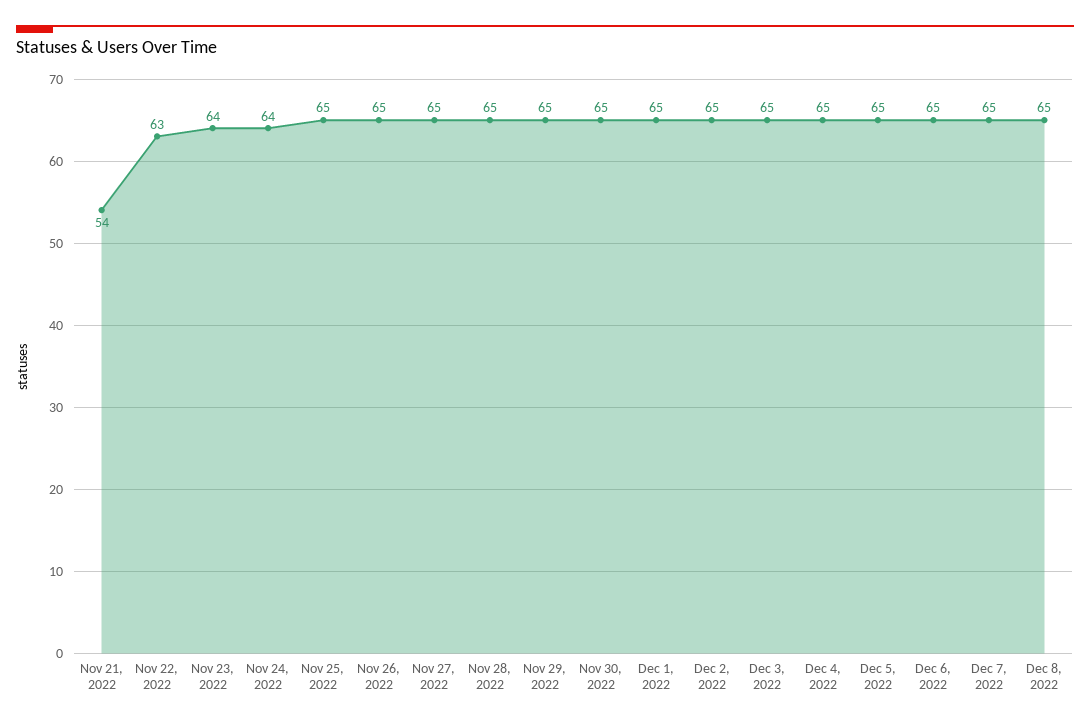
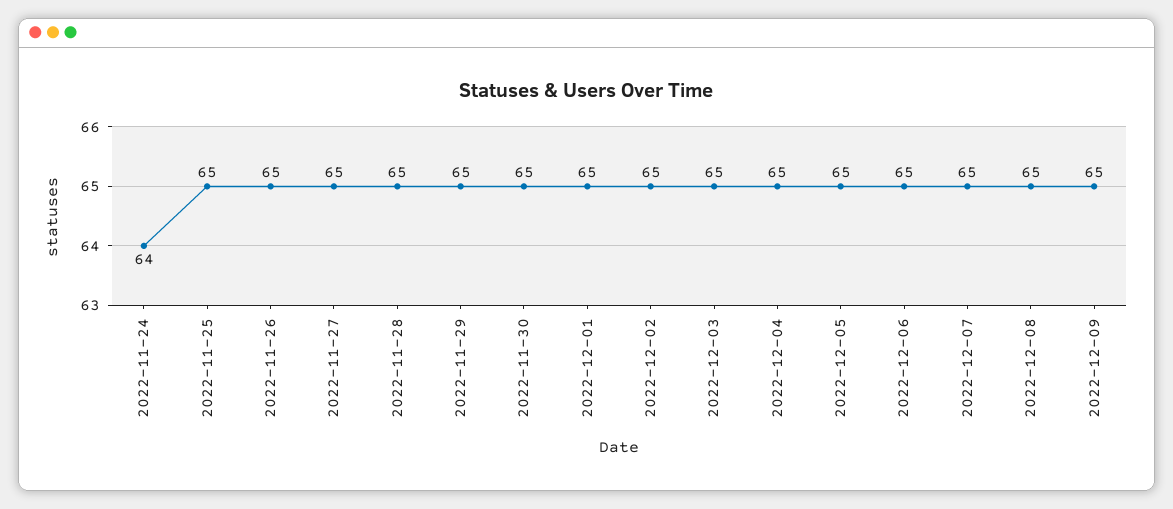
Nov 21, 2022: 54 -> none
Nov 22, 2022: 63 -> none
Nov 23, 2022: 64 -> none
2022-12-09: none -> 65

